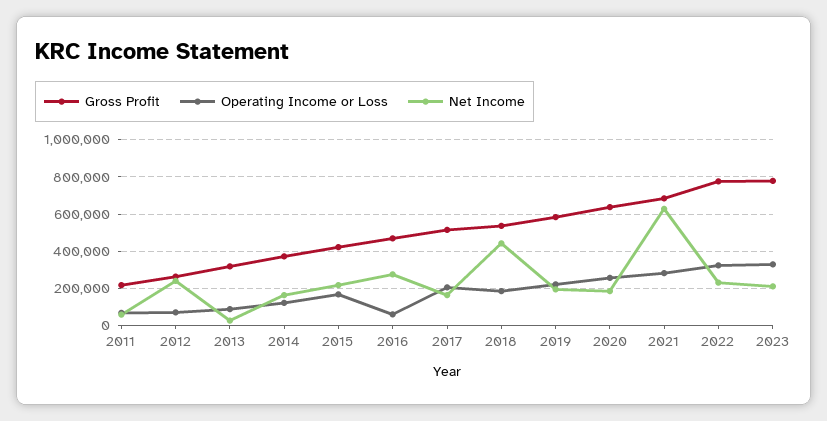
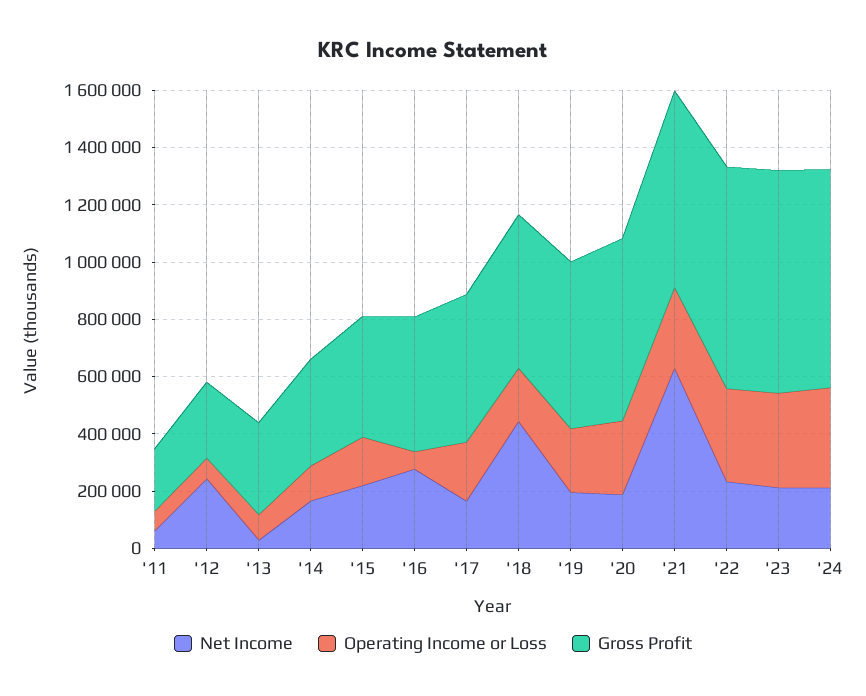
Net Income, '24: none -> 200000
Operating Income or Loss, '24: none -> 350000
Gross Profit, '24: none -> 750000

